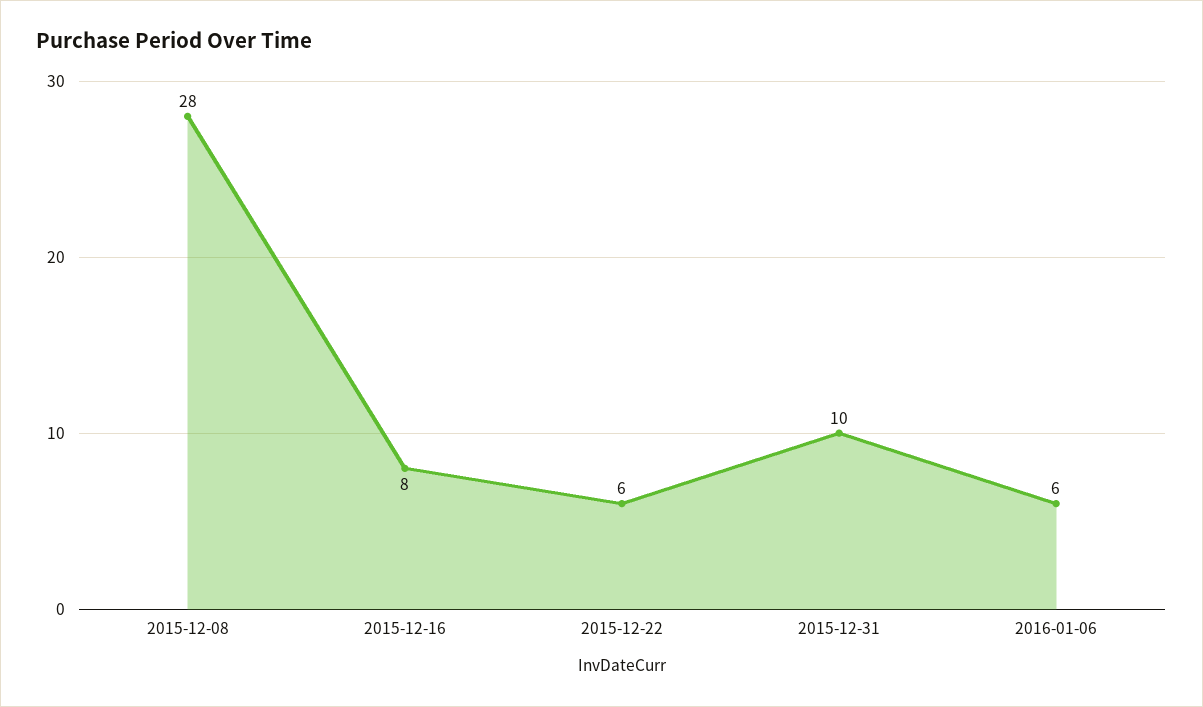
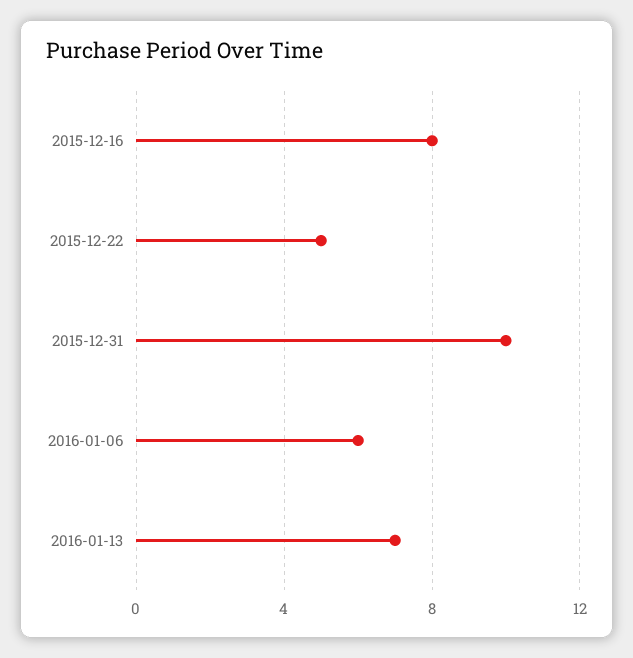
2015-12-08: 28 -> none
2015-12-22: 6 -> 5
2016-01-13: none -> 7

